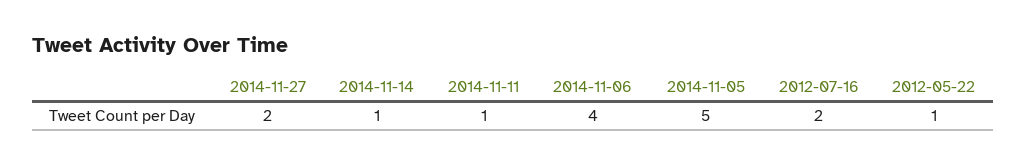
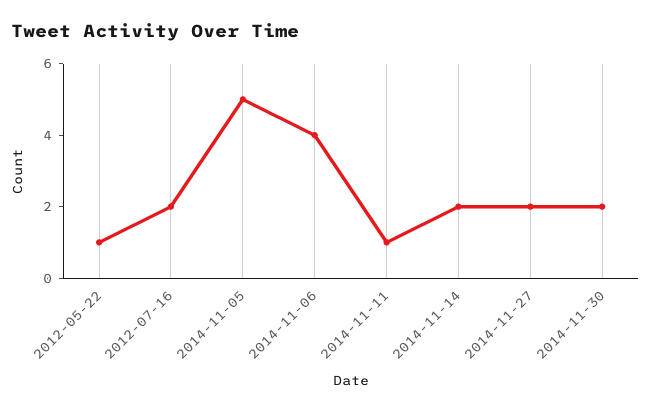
2014-11-14: 1 -> 2
2014-11-30: none -> 2

